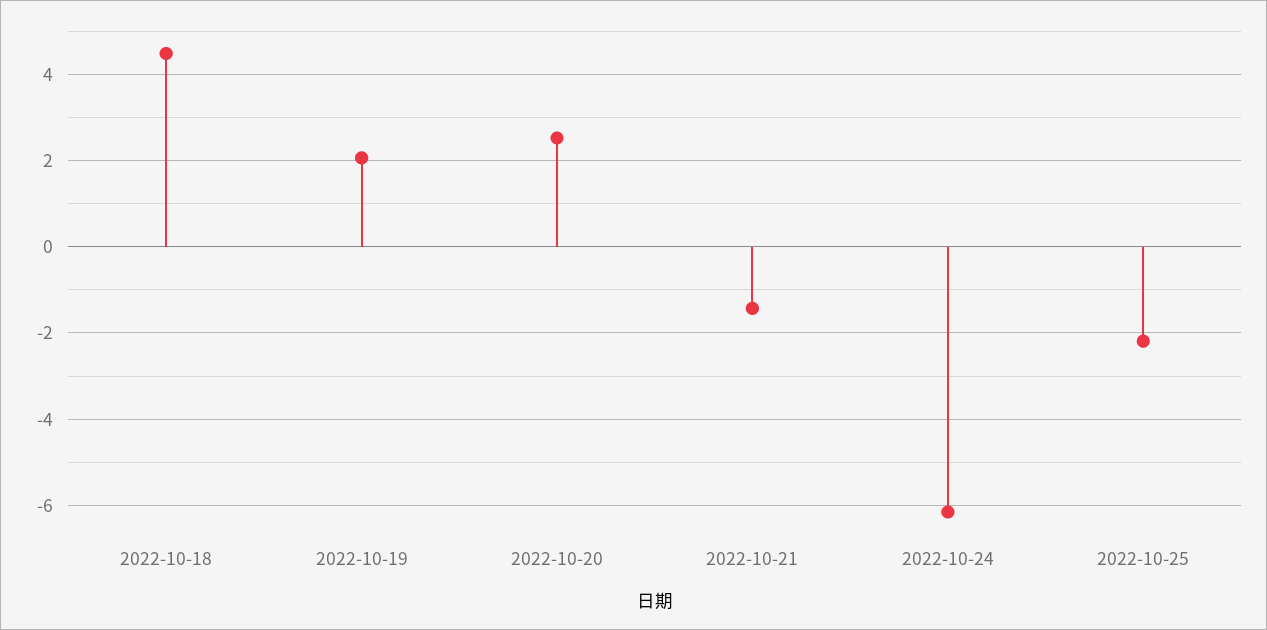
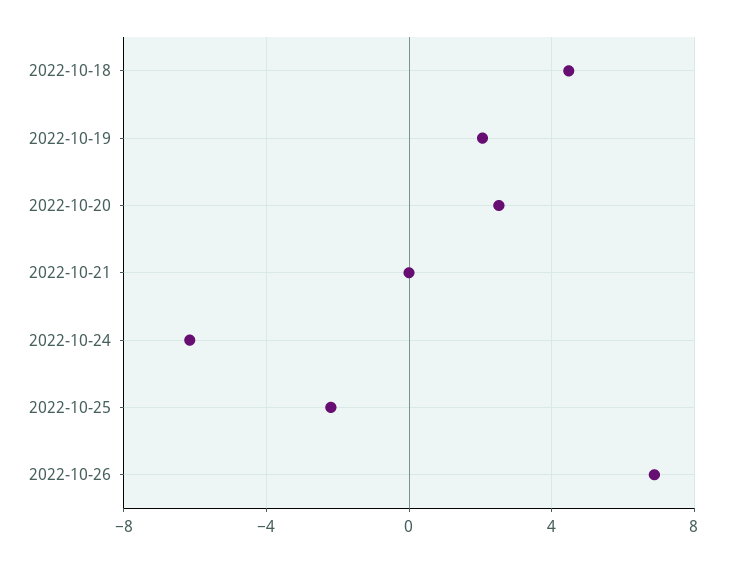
2022-10-21: -1.4 -> 0
2022-10-26: none -> 7

